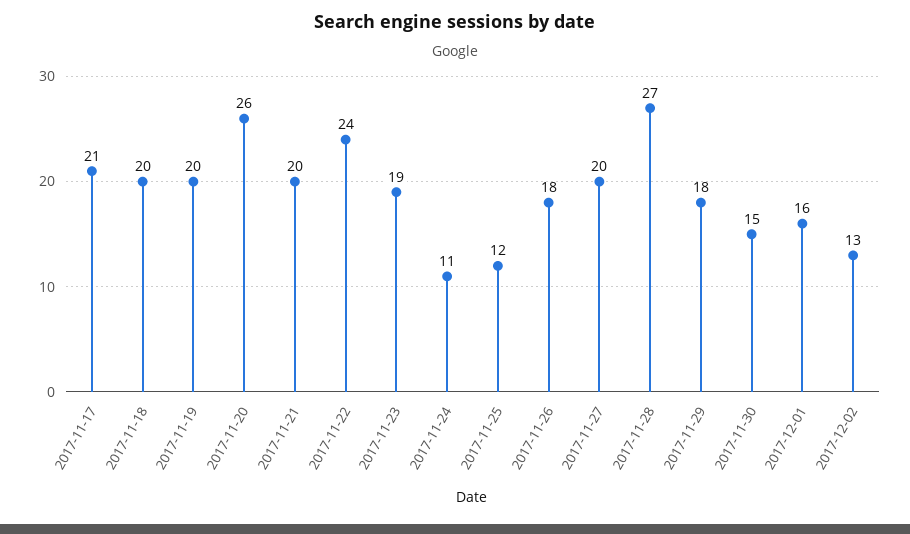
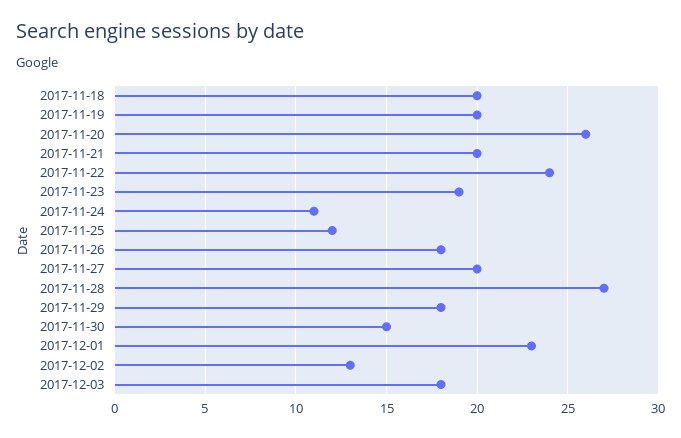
2017-11-17: 21 -> none
2017-12-01: 16 -> 23
2017-12-03: none -> 18

